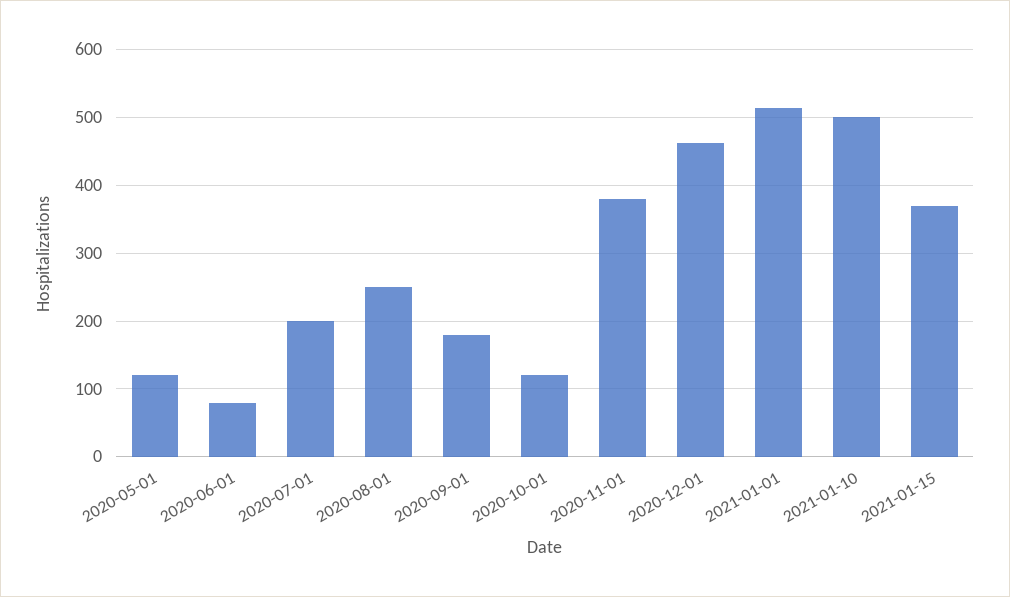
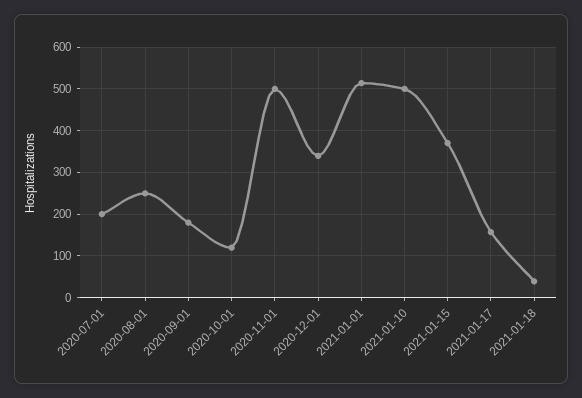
2020-05-01: 120 -> none
2020-06-01: 80 -> none
2020-11-01: 380 -> 500
2020-12-01: 460 -> 340
2021-01-17: none -> 160
2021-01-18: none -> 40

